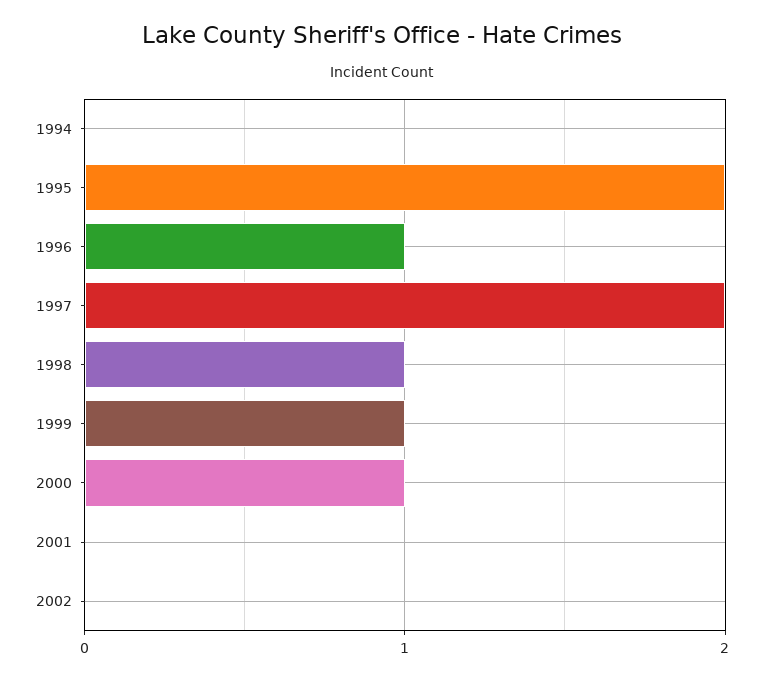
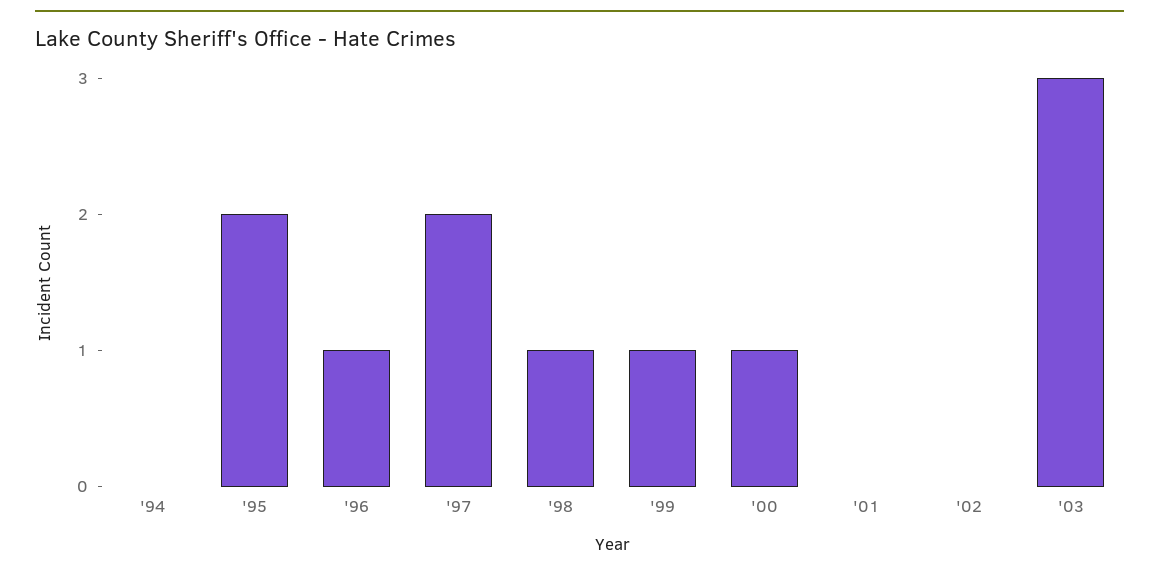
'03: none -> 3

